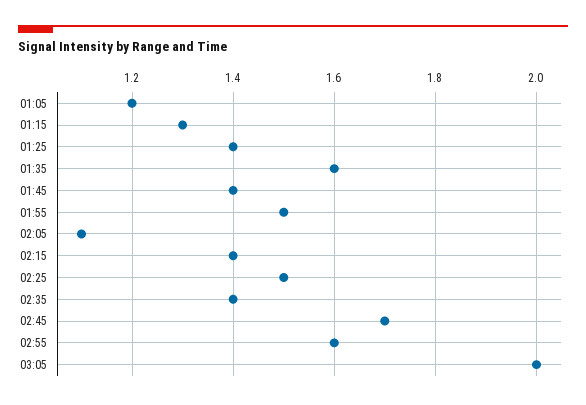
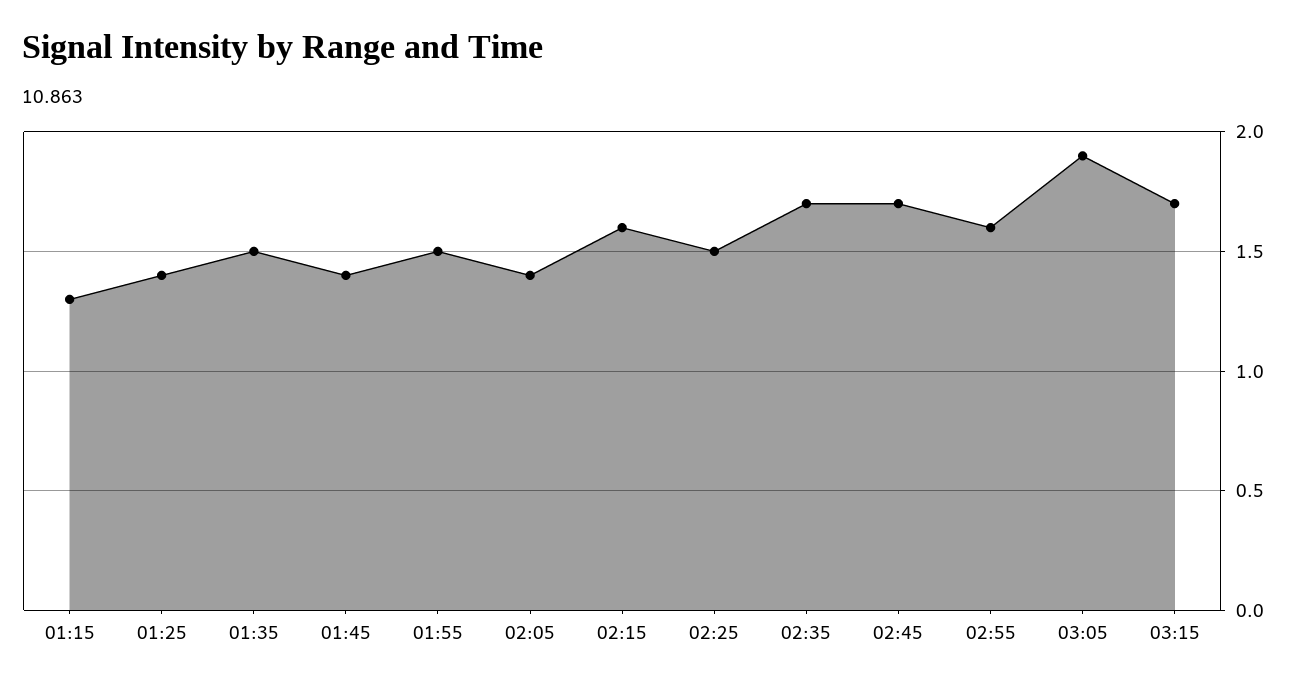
01:05: 1.2 -> none
01:35: 1.6 -> 1.5
02:05: 1.1 -> 1.4
02:15: 1.4 -> 1.6
02:35: 1.4 -> 1.7
03:05: 2 -> 1.9
03:15: none -> 1.7

